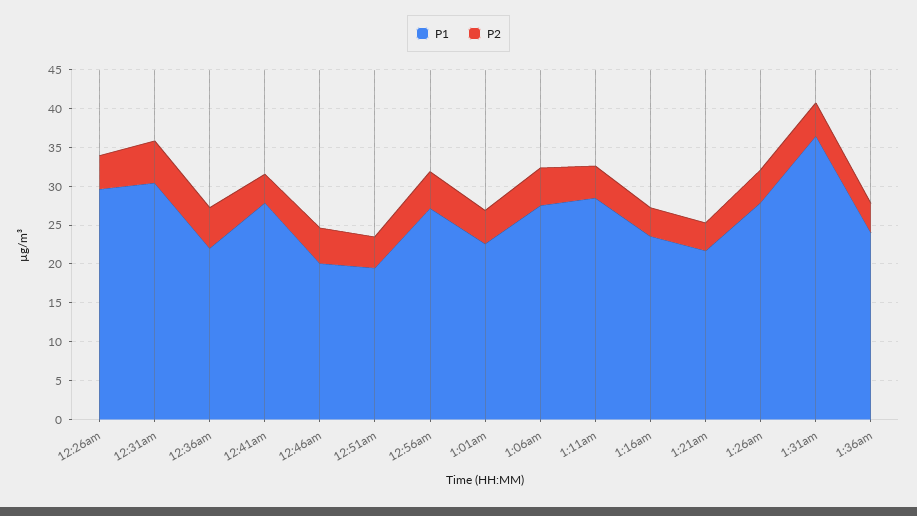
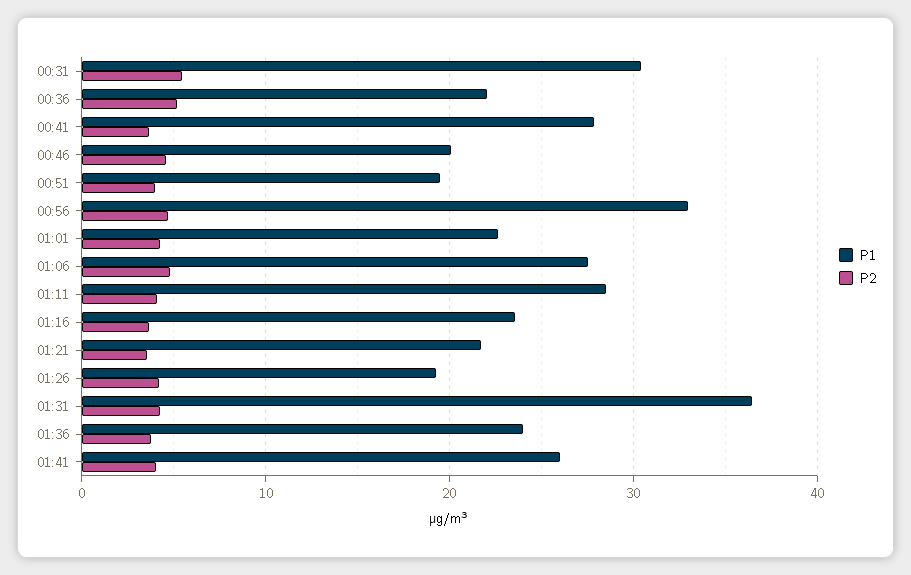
P1, 12:26am: 30 -> none
P2, 12:26am: 5 -> none
P1, 12:56am: 27.5 -> 33
P1, 1:26am: 27.5 -> 19
P1, 01:41: none -> 26
P2, 01:41: none -> 4

